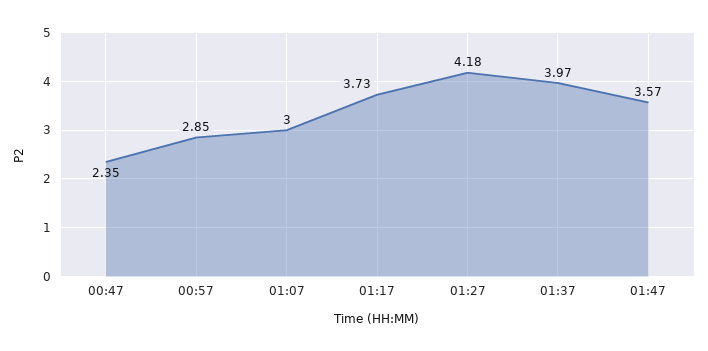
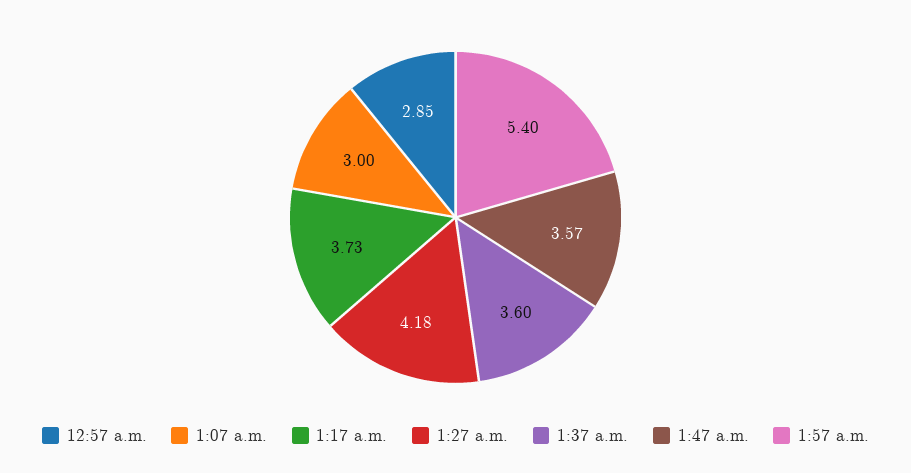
00:47: 2.35 -> none
01:37: 3.97 -> 3.6
1:57 a.m.: none -> 5.4

